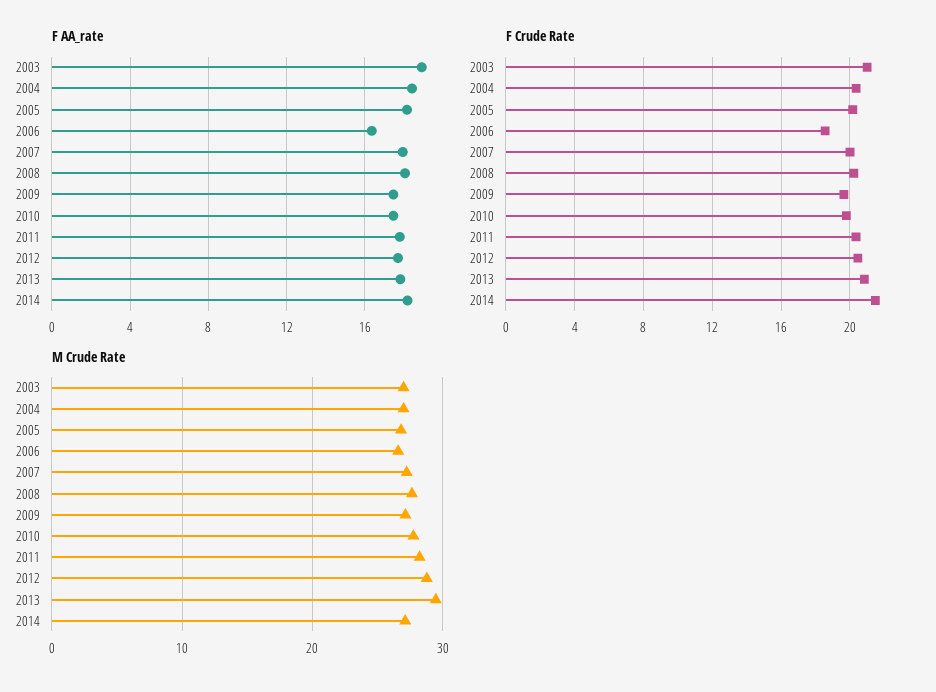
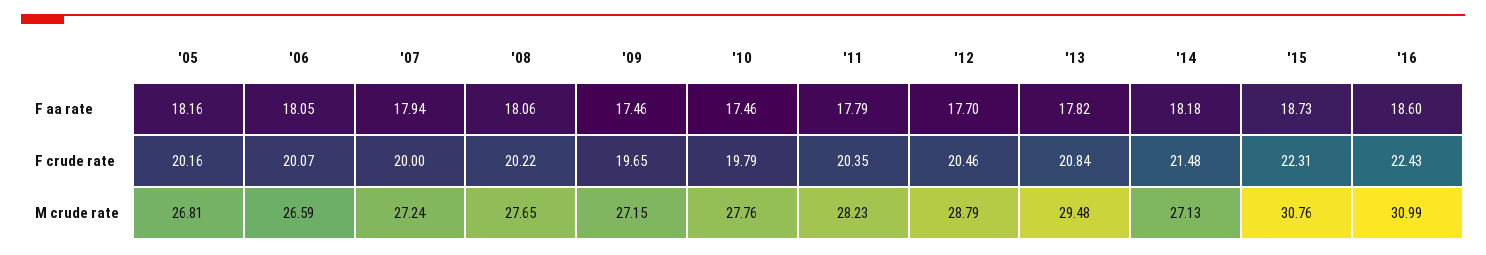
F AA_rate, 2003: 19 -> none
F AA_rate, 2004: 18.5 -> none
F AA_rate, 2006: 16.5 -> 18.05
F Crude Rate, 2003: 21 -> none
F Crude Rate, 2004: 20.5 -> none
F Crude Rate, 2006: 18.5 -> 20.07
M Crude Rate, 2003: 27 -> none
M Crude Rate, 2004: 27 -> none
F AA_rate, '15: none -> 18.73
F AA_rate, '16: none -> 18.6
F Crude Rate, '15: none -> 22.31
F Crude Rate, '16: none -> 22.43
M Crude Rate, '15: none -> 30.76
M Crude Rate, '16: none -> 30.99

